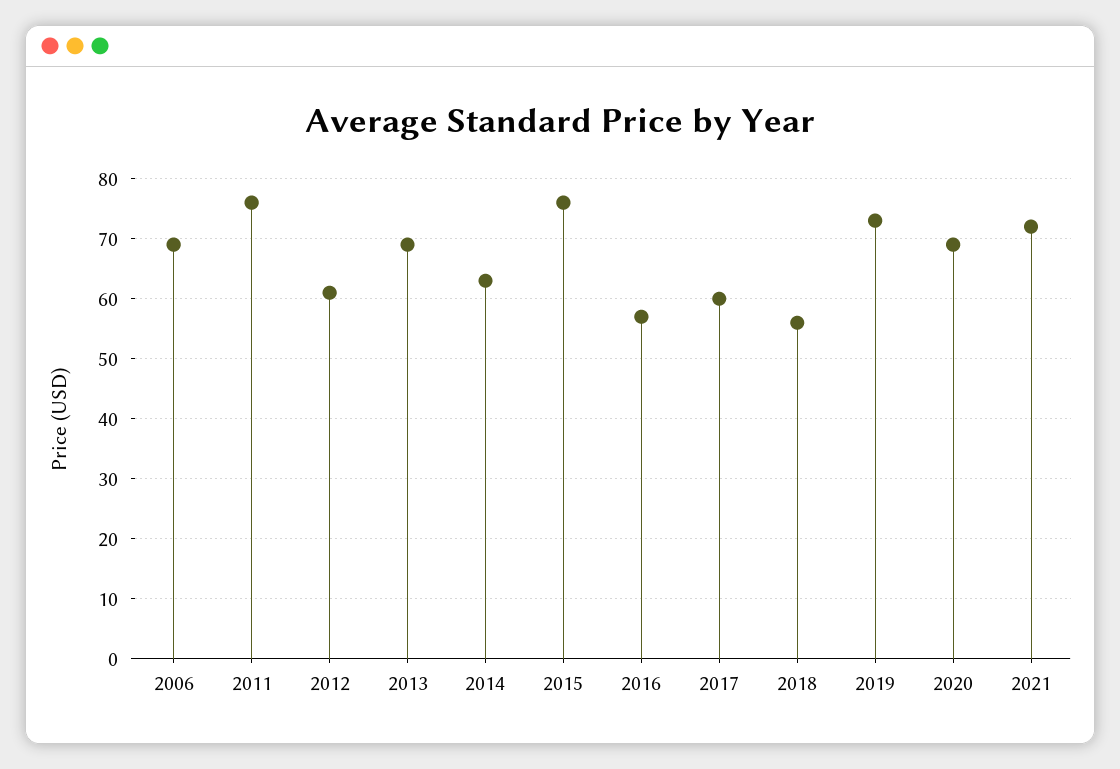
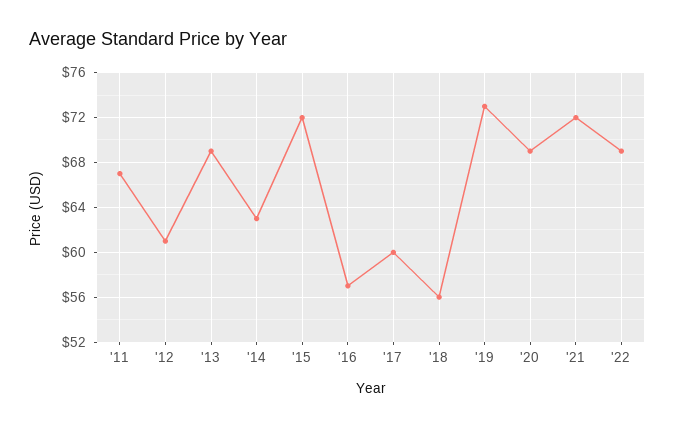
2006: 69 -> none
2011: 76 -> 67
2015: 76 -> 72
'22: none -> 69

